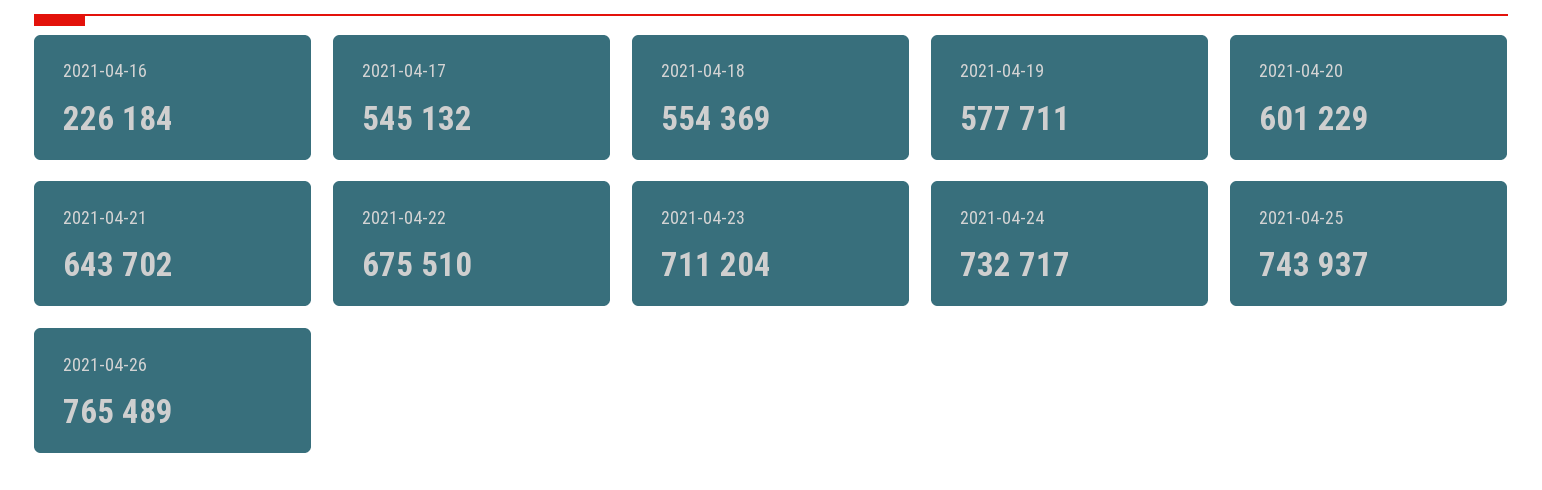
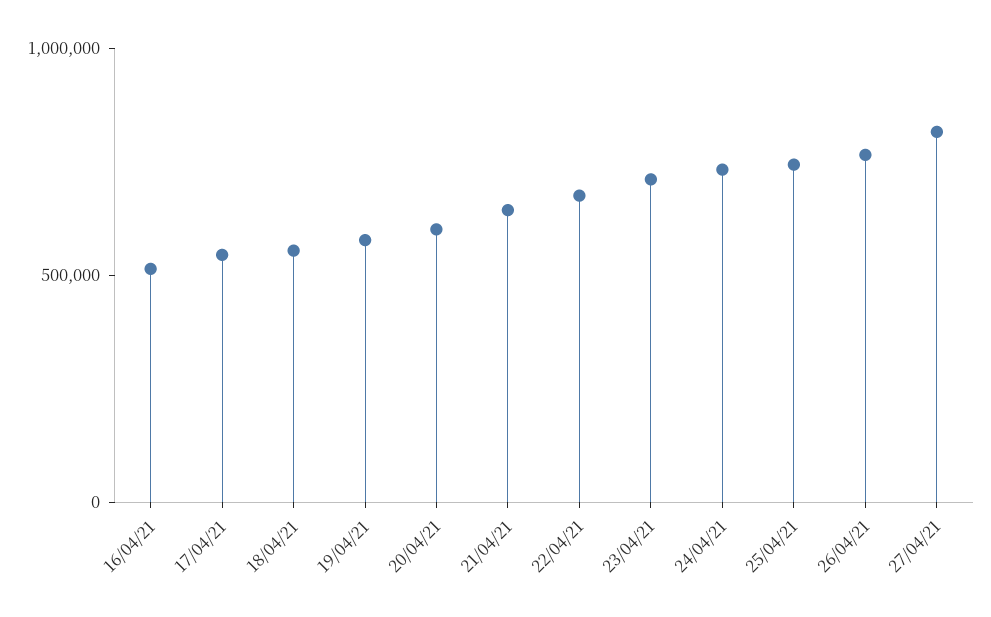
2021-04-16: 226184 -> 500000
27/04/21: none -> 800000

